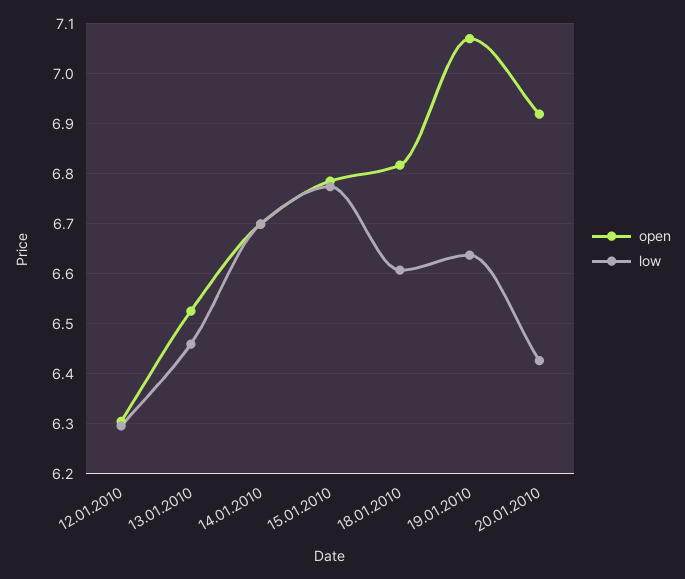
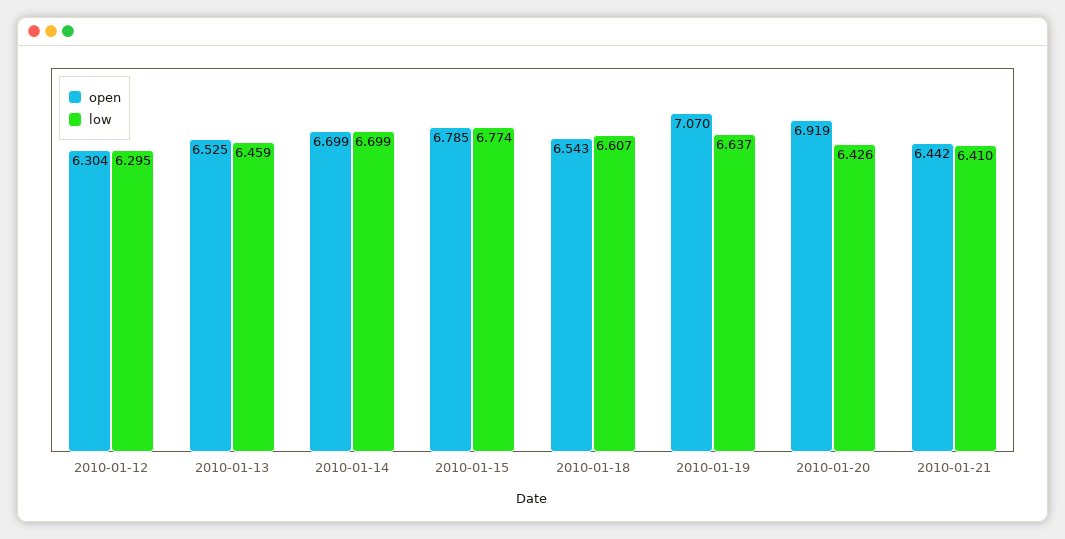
open, 18.01.2010: 6.82 -> 6.543
open, 2010-01-21: none -> 6.442
low, 2010-01-21: none -> 6.41

